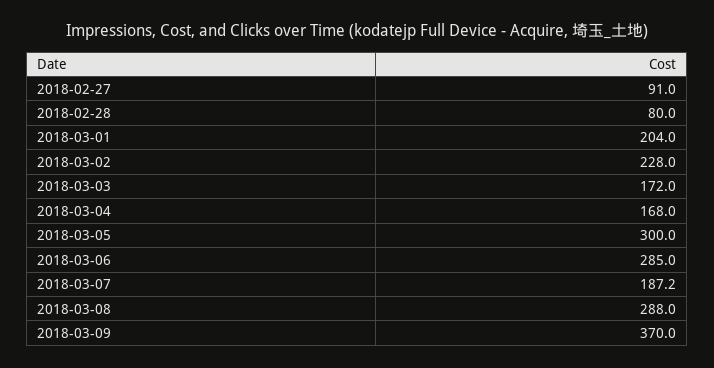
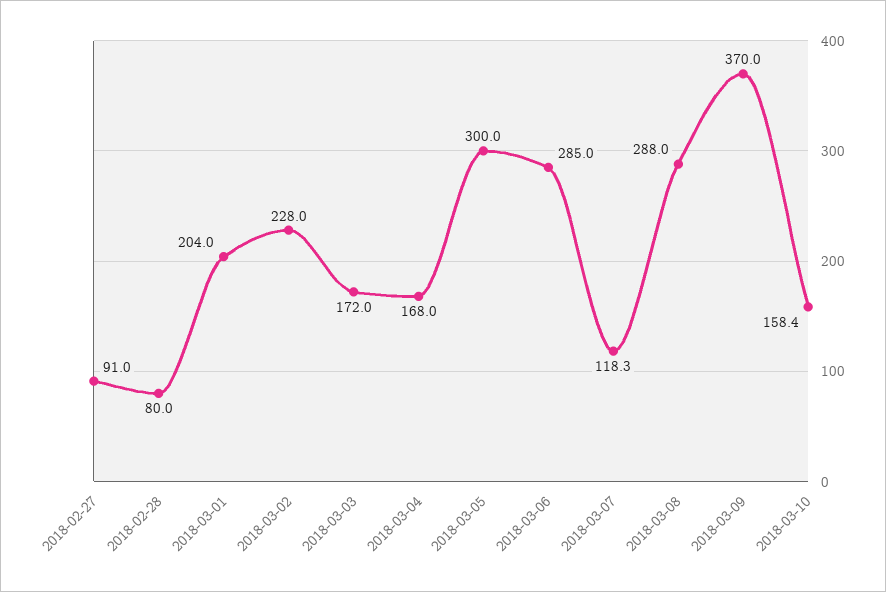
2018-03-07: 187.2 -> 118.3
2018-03-10: none -> 158.4

